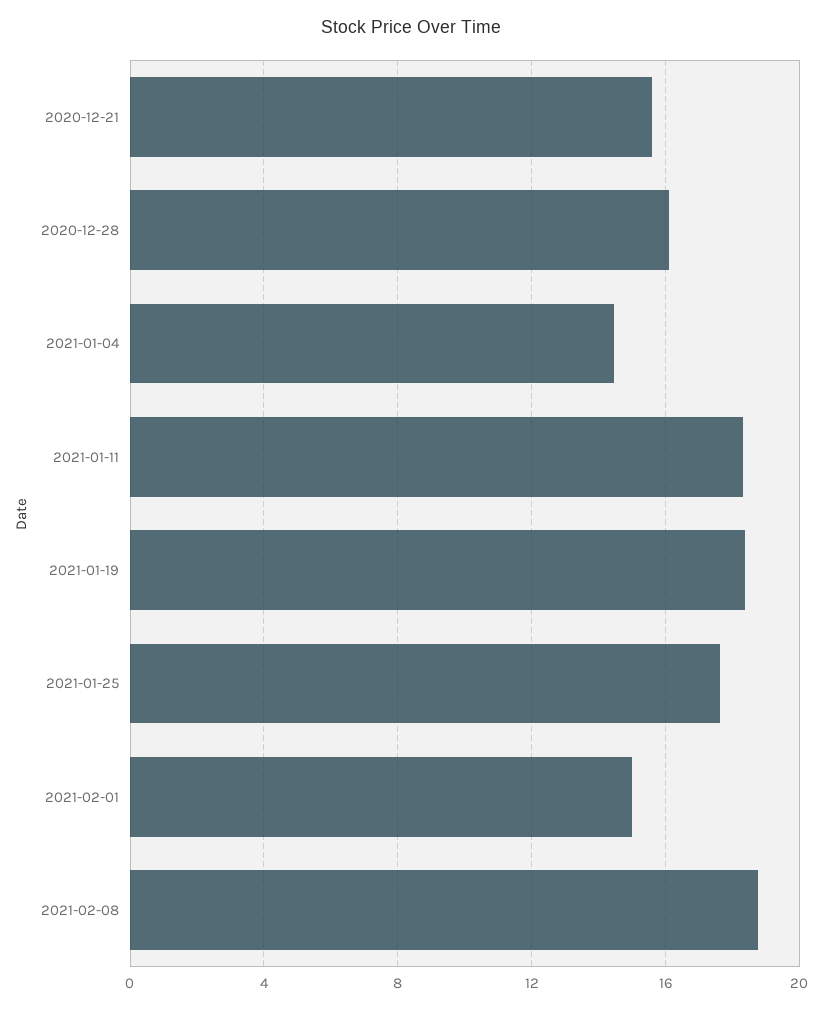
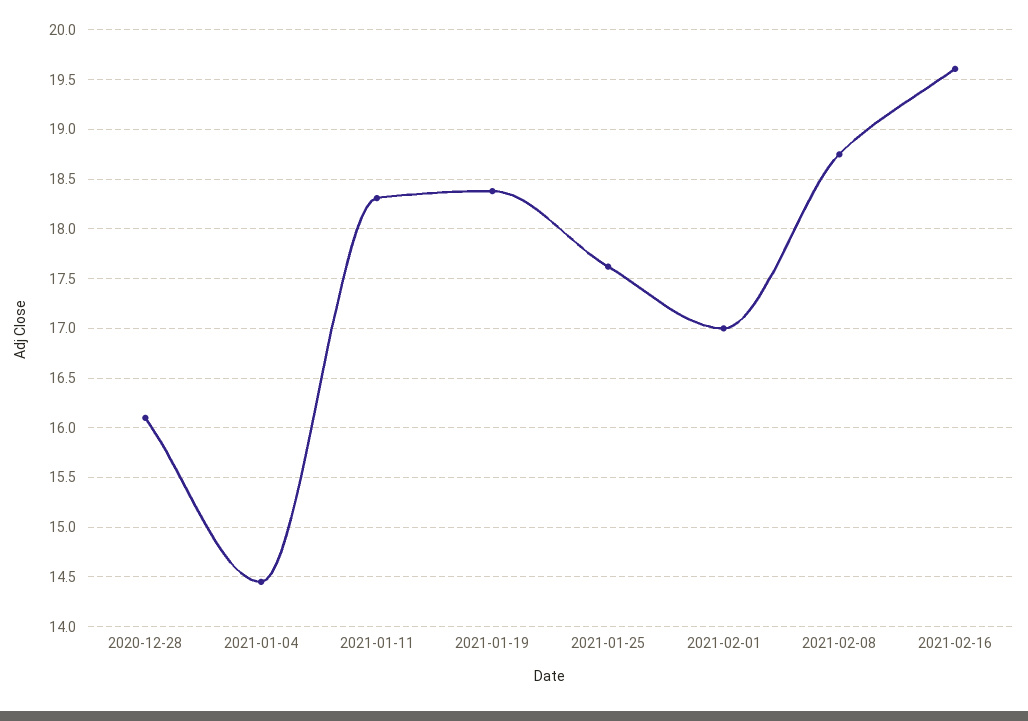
2020-12-21: 15.5 -> none
2021-02-01: 15 -> 17
2021-02-16: none -> 19.6

